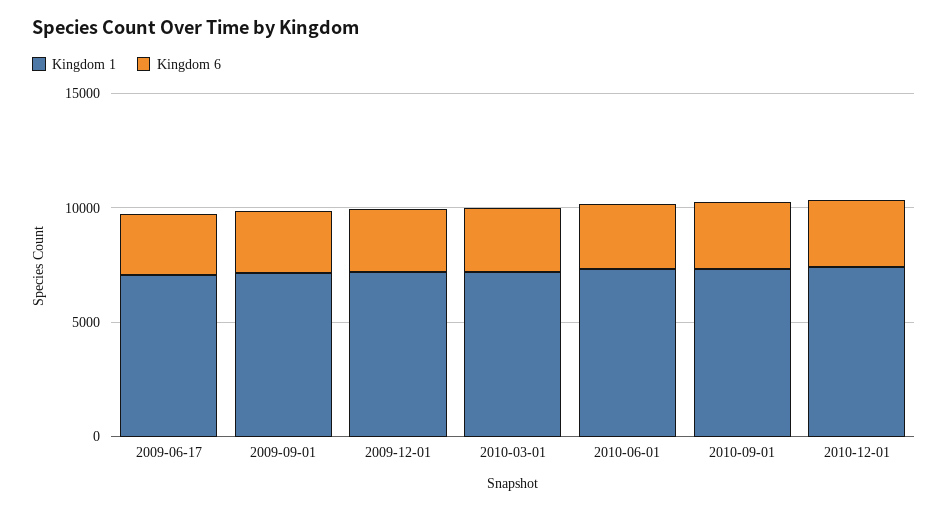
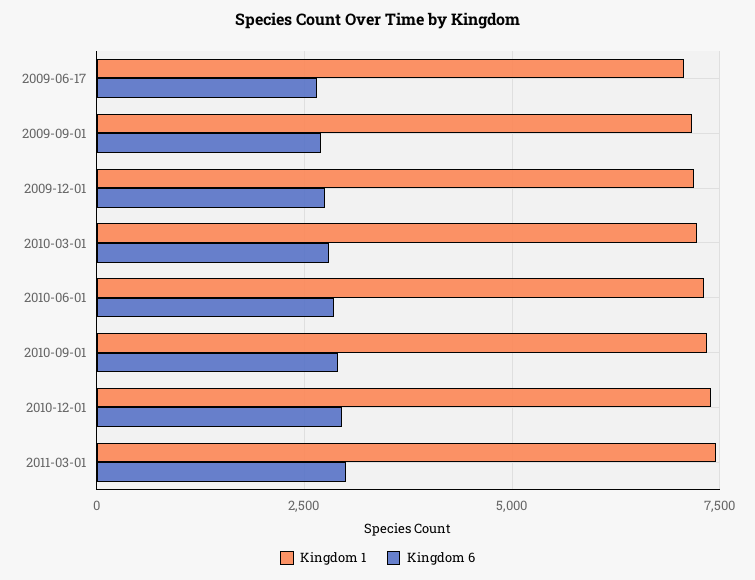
Kingdom 1, 2011-03-01: none -> 7500
Kingdom 6, 2011-03-01: none -> 3000

